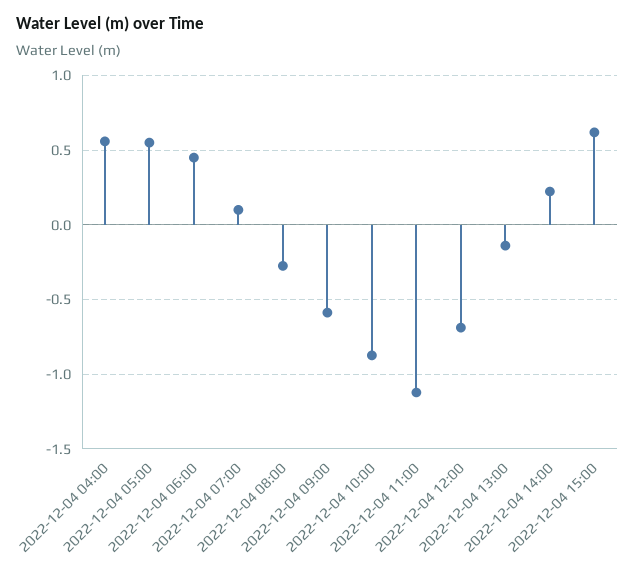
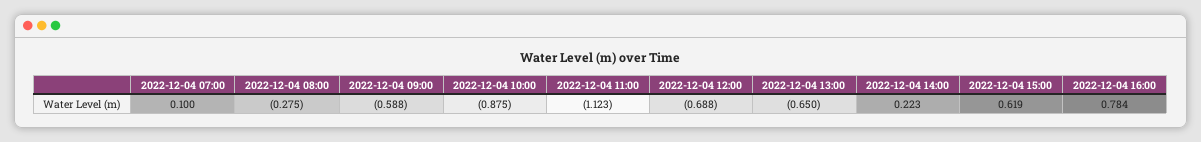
2022-12-04 04:00: 0.55 -> none
2022-12-04 05:00: 0.55 -> none
2022-12-04 06:00: 0.45 -> none
2022-12-04 13:00: -0.15 -> -0.65
2022-12-04 16:00: none -> 0.784

